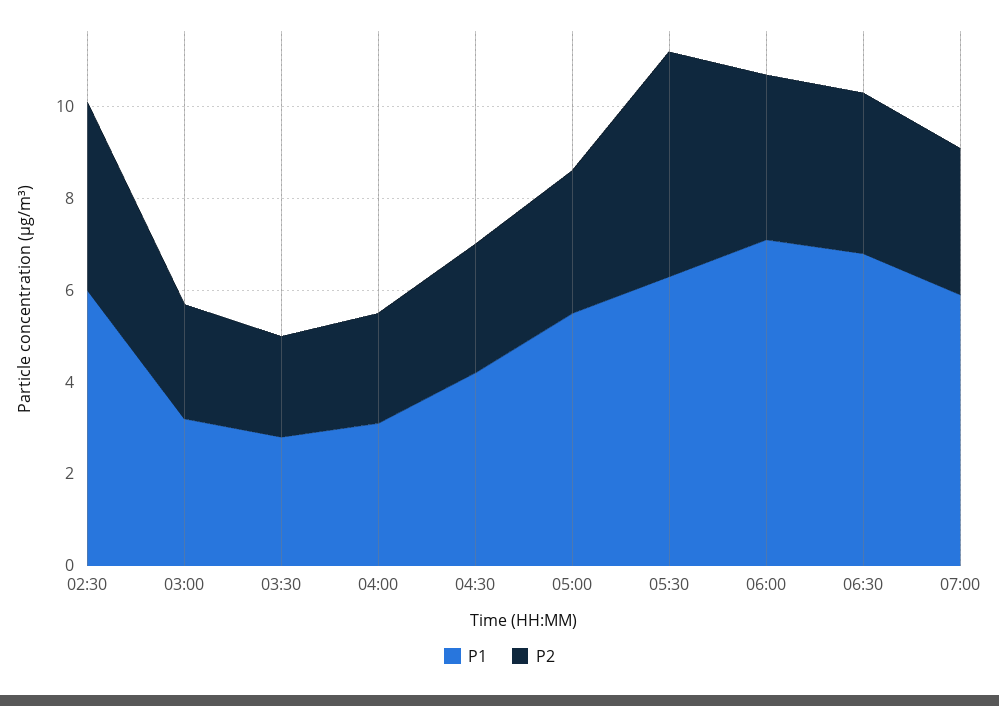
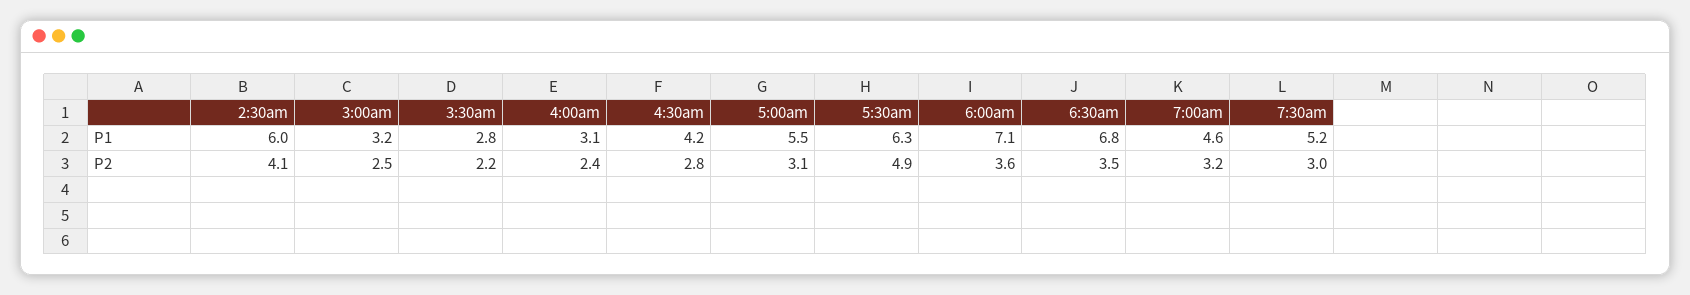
P1, 07:00: 6 -> 4.6
P1, 7:30am: none -> 5.2
P2, 7:30am: none -> 3

